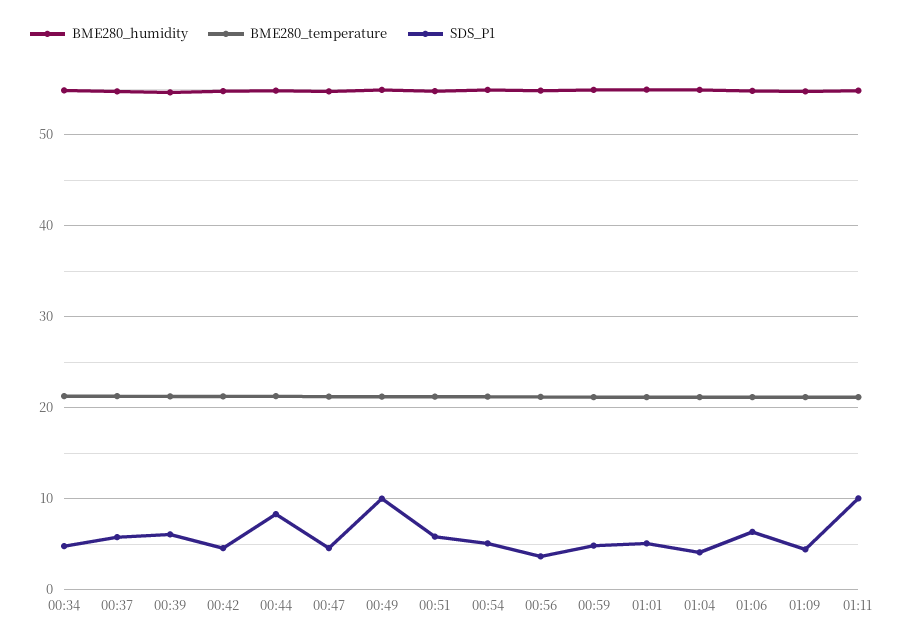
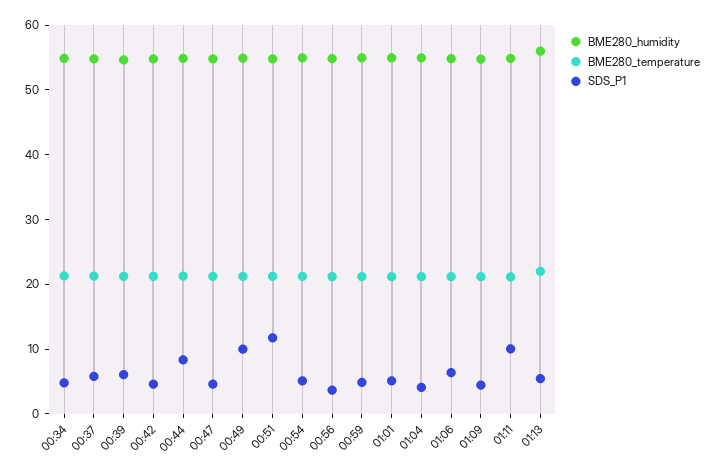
SDS_P1, 00:51: 6 -> 12
BME280_humidity, 01:13: none -> 56
BME280_temperature, 01:13: none -> 22
SDS_P1, 01:13: none -> 6

